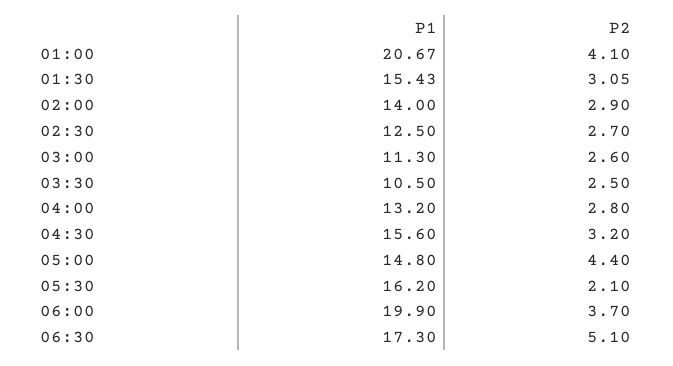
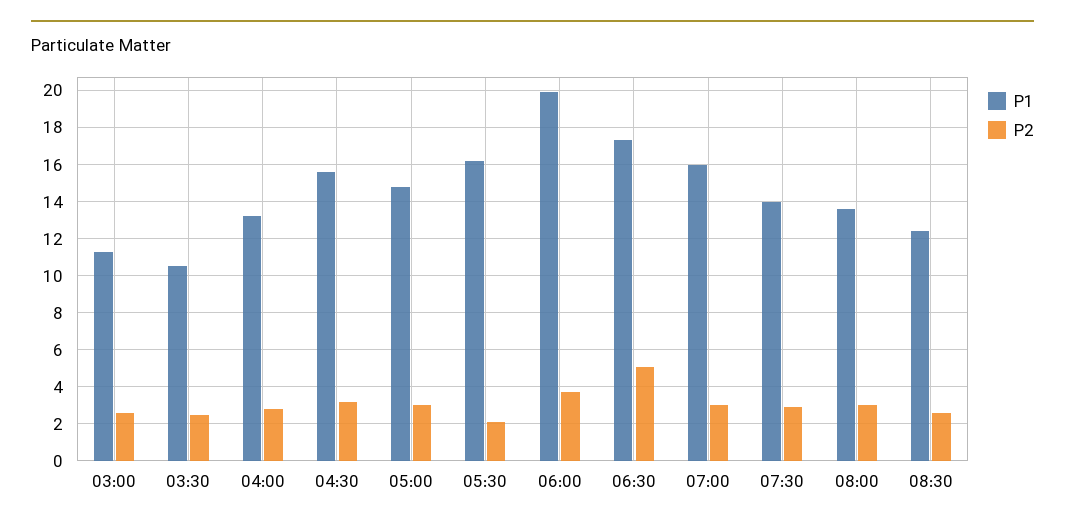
P1, 01:00: 20.67 -> none
P2, 01:00: 4.1 -> none
P1, 01:30: 15.43 -> none
P2, 01:30: 3.05 -> none
P1, 02:00: 14 -> none
P2, 02:00: 2.9 -> none
P1, 02:30: 12.5 -> none
P2, 02:30: 2.7 -> none
P2, 05:00: 4.4 -> 3
P1, 07:00: none -> 16
P2, 07:00: none -> 3
P1, 07:30: none -> 14
P2, 07:30: none -> 3
P1, 08:00: none -> 13.5
P2, 08:00: none -> 3
P1, 08:30: none -> 12.5
P2, 08:30: none -> 2.5

